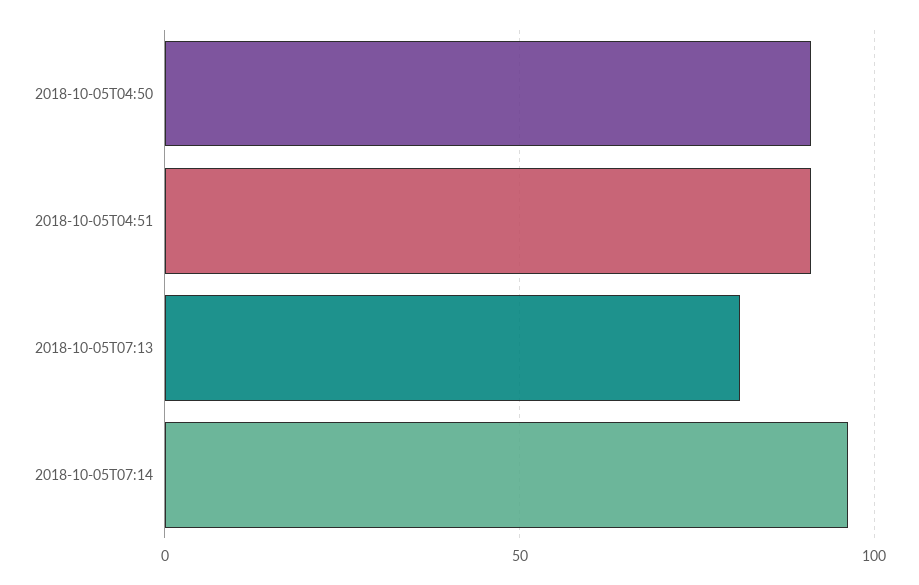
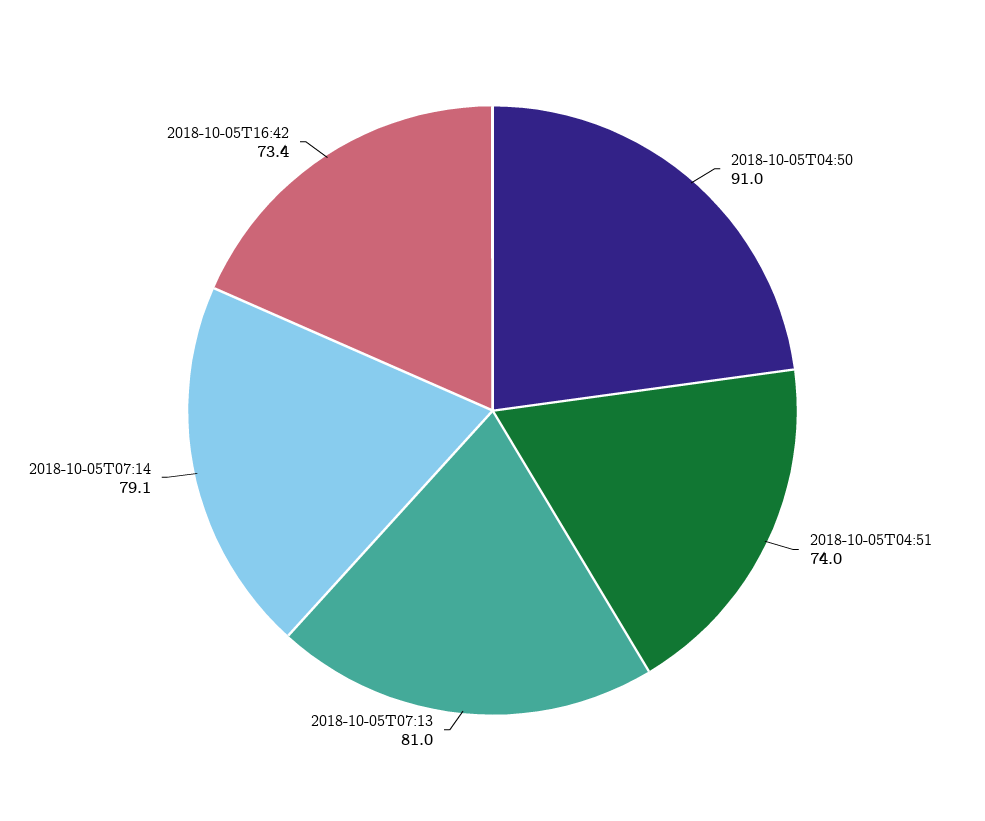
2018-10-05T04:51: 90 -> 74
2018-10-05T07:14: 95 -> 79.1
2018-10-05T16:42: none -> 73.4

